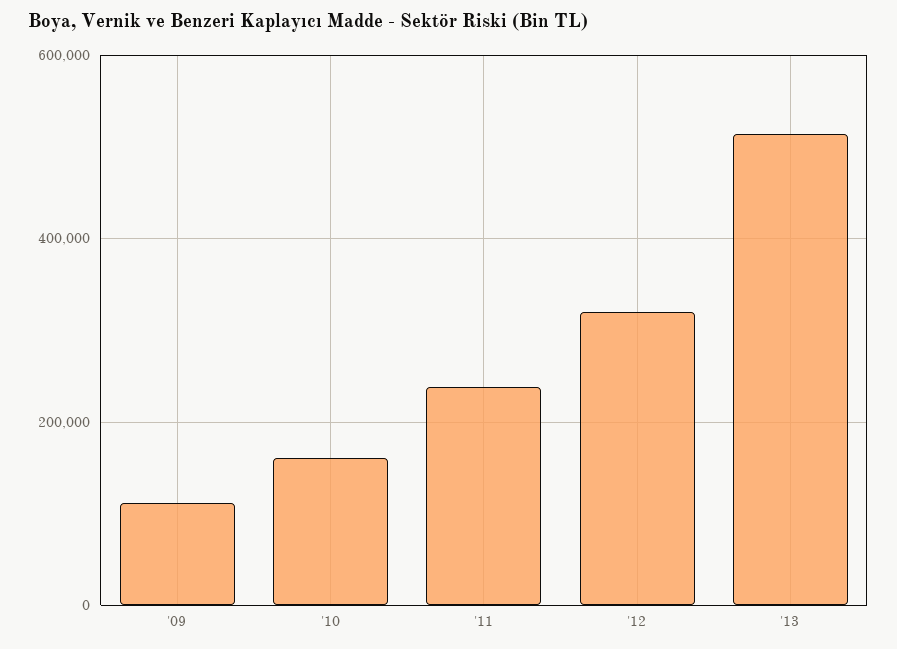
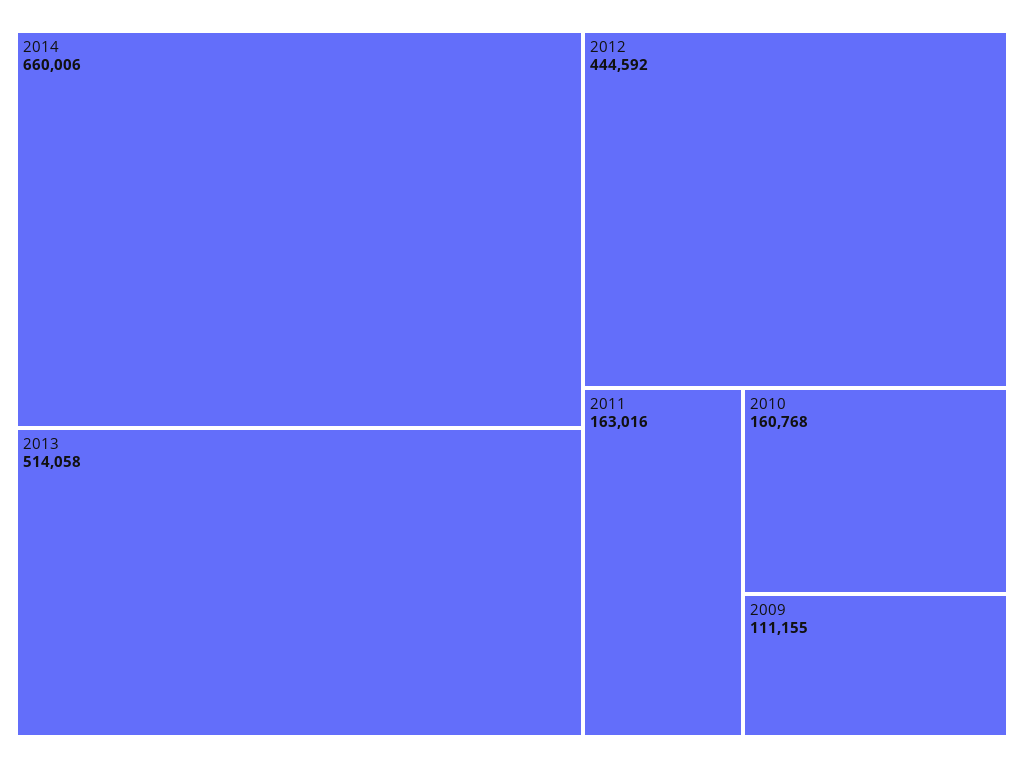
'11: 240000 -> 163016
'12: 320000 -> 444592
2014: none -> 660006

